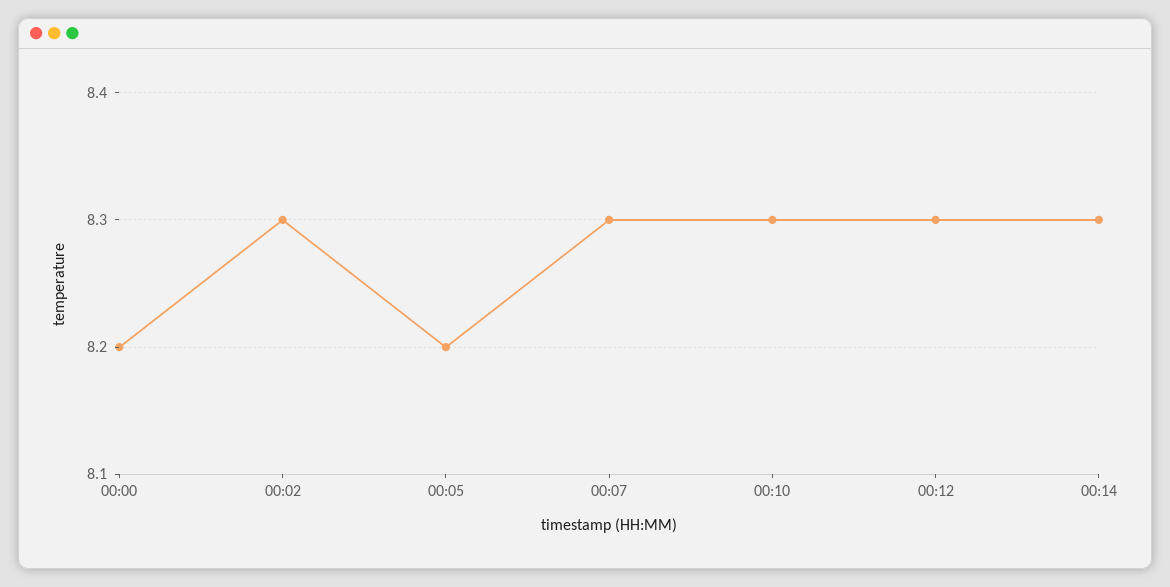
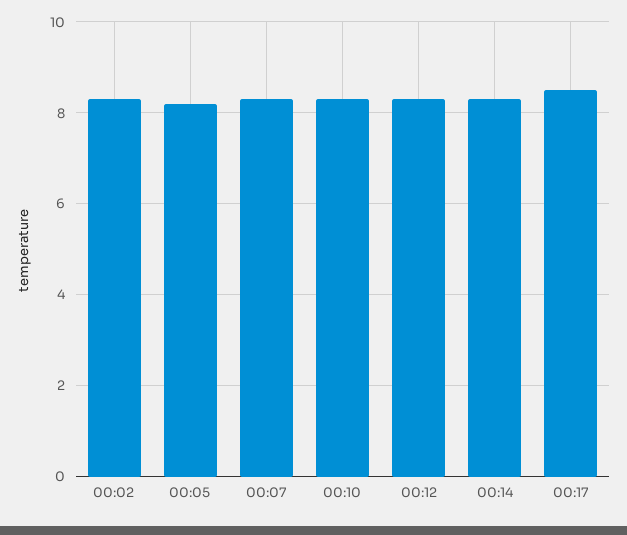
00:00: 8.2 -> none
00:17: none -> 8.5

